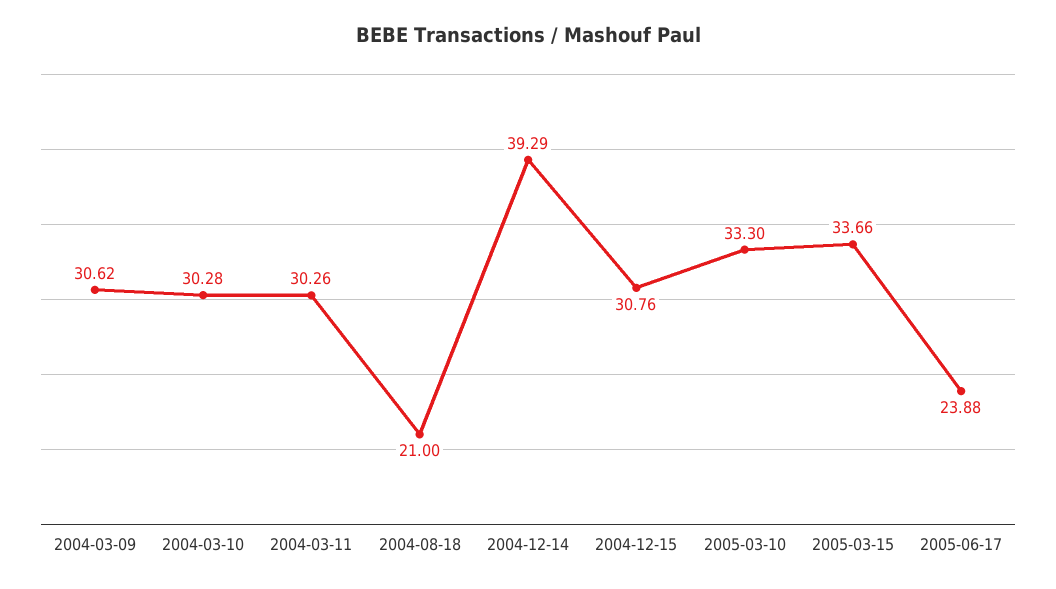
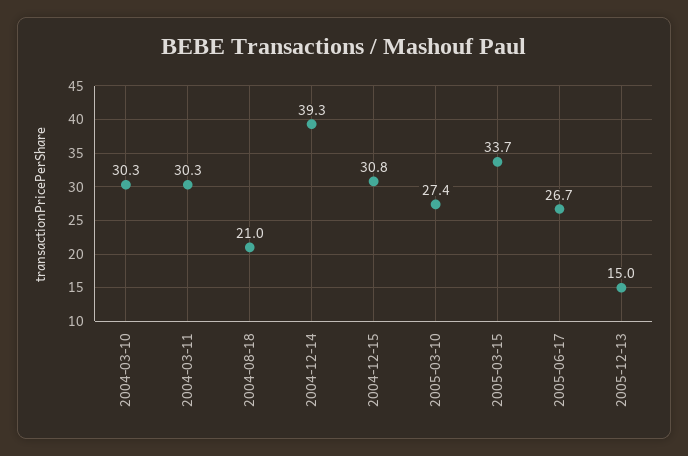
2004-03-09: 30.62 -> none
2005-03-10: 33.3 -> 27.4
2005-06-17: 23.88 -> 26.7
2005-12-13: none -> 15

